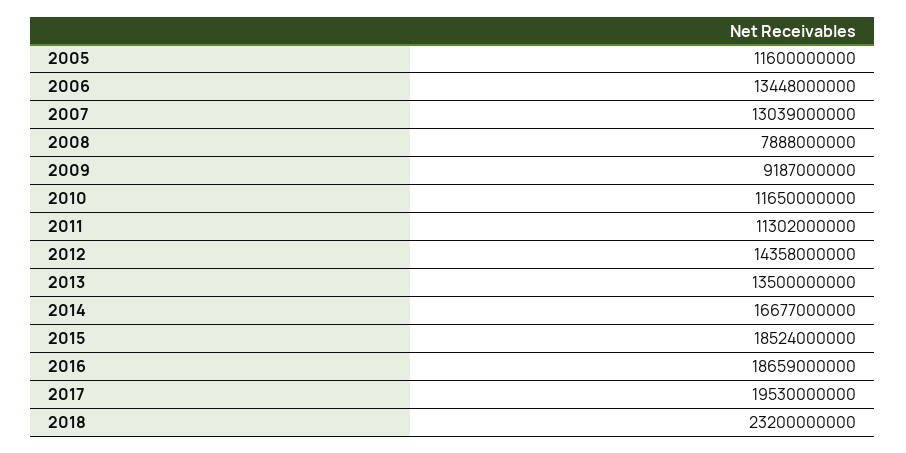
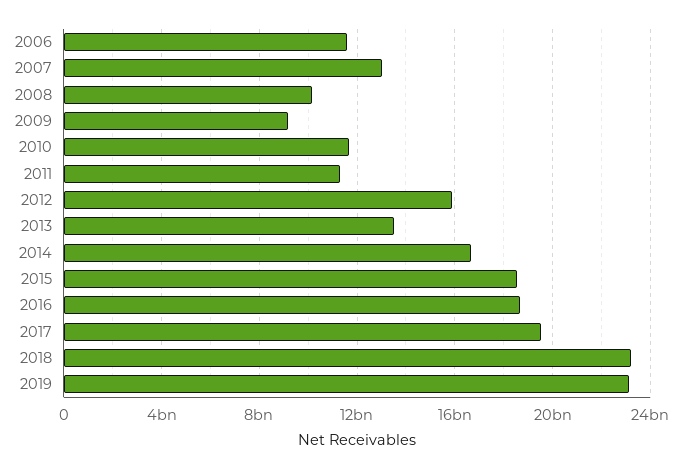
2005: 11600000000 -> none
2006: 13448000000 -> 11500000000
2008: 7888000000 -> 10000000000
2012: 14358000000 -> 16000000000
2019: none -> 23000000000

